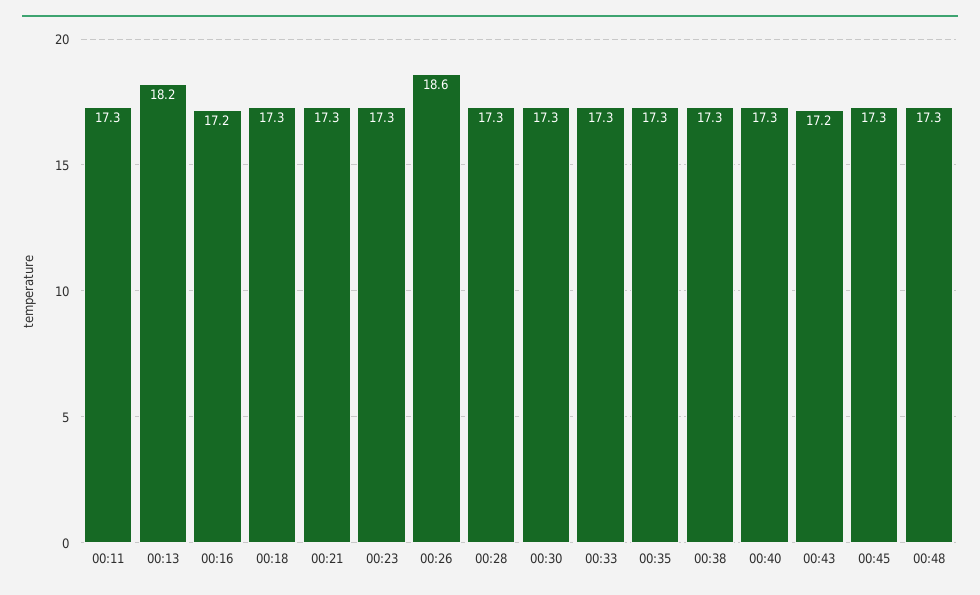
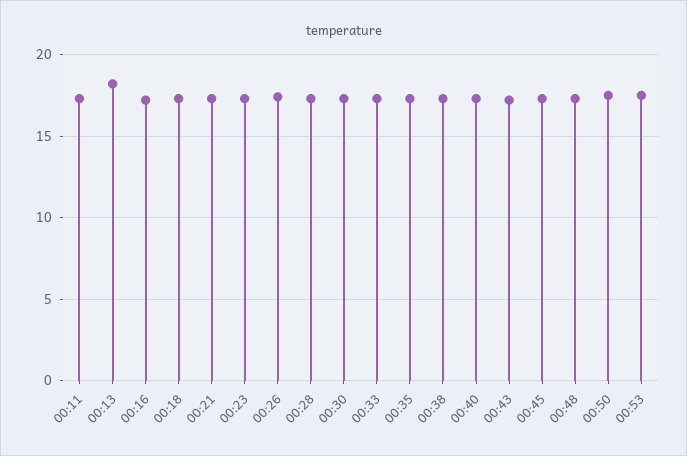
00:26: 18.6 -> 17.5
00:50: none -> 17.5
00:53: none -> 17.5

